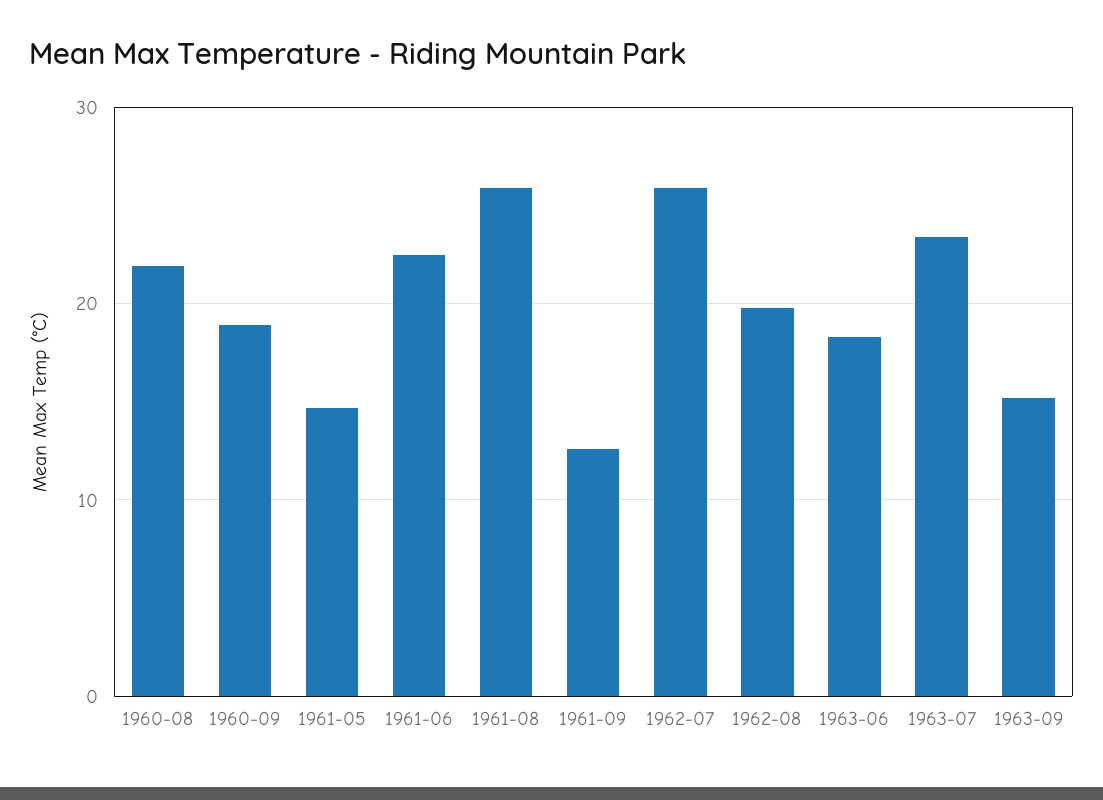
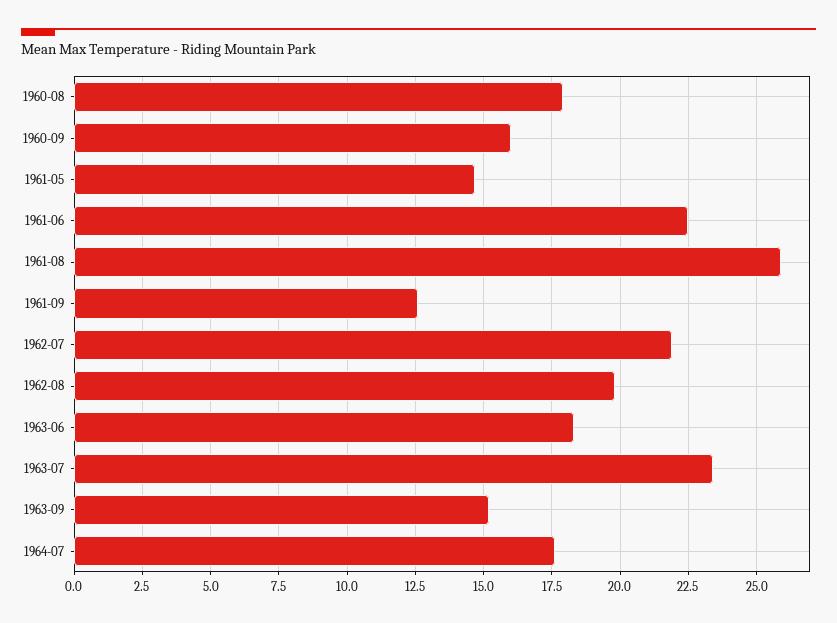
1960-08: 22 -> 18
1960-09: 19 -> 16
1962-07: 26 -> 22
1964-07: none -> 17.5

